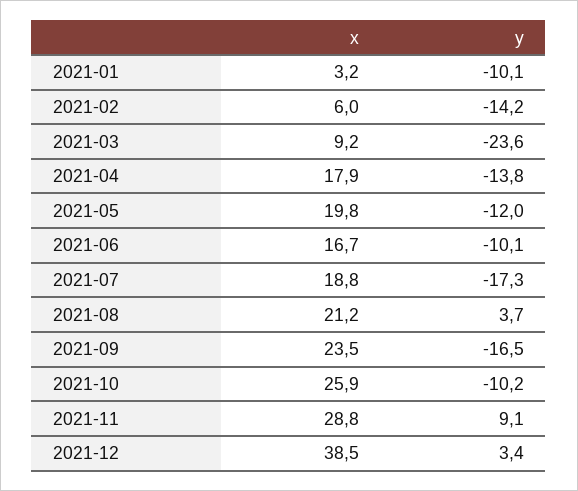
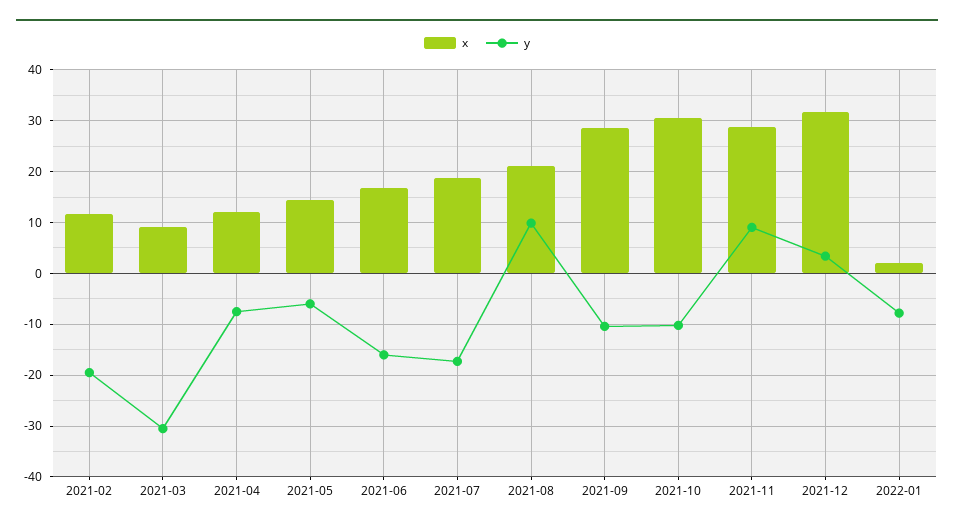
x, 2021-01: 3.2 -> none
y, 2021-01: -10.1 -> none
x, 2021-02: 6 -> 12
y, 2021-02: -14.2 -> -20
y, 2021-03: -23.6 -> -30
x, 2021-04: 17.9 -> 12
y, 2021-04: -13.8 -> -8
x, 2021-05: 19.8 -> 14
y, 2021-05: -12 -> -6
y, 2021-06: -10.1 -> -16
y, 2021-08: 3.7 -> 10
x, 2021-09: 23.5 -> 28
y, 2021-09: -16.5 -> -10
x, 2021-10: 25.9 -> 30
x, 2021-12: 38.5 -> 32
x, 2022-01: none -> 2
y, 2022-01: none -> -8

